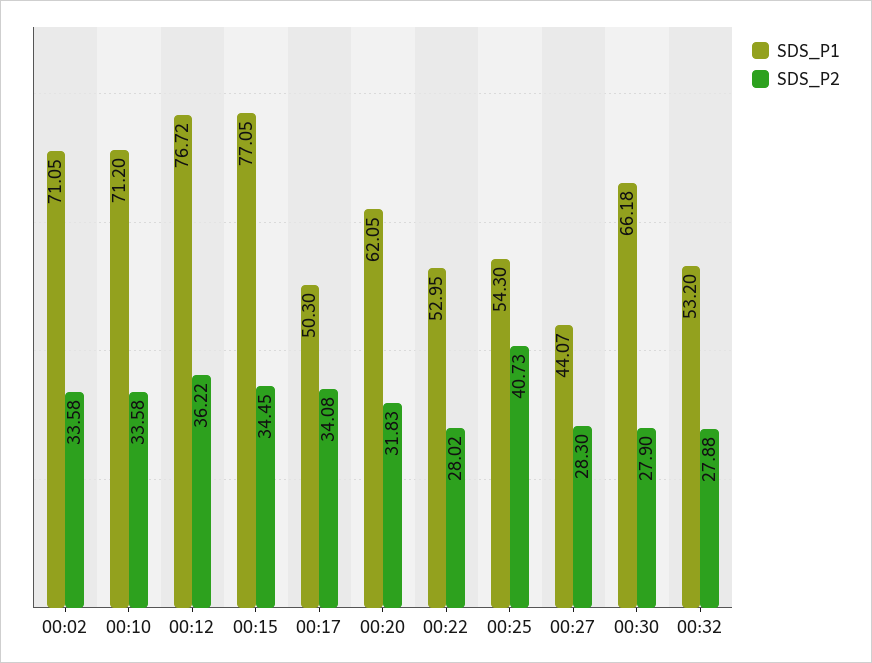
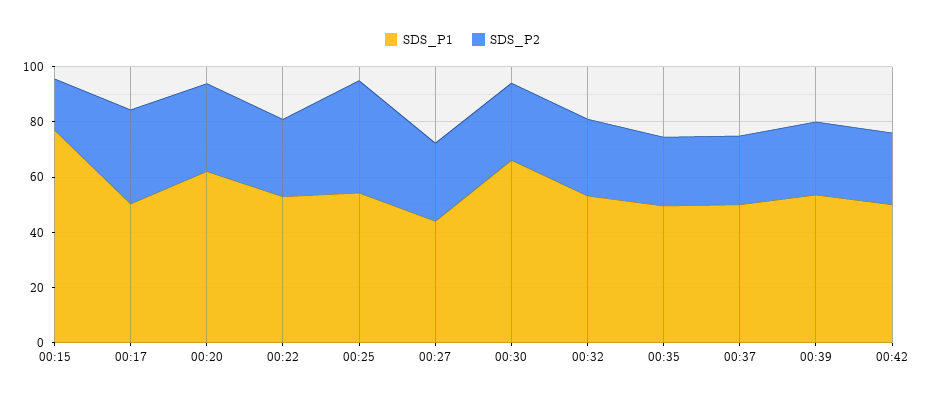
SDS_P1, 00:02: 71.05 -> none
SDS_P2, 00:02: 33.58 -> none
SDS_P1, 00:10: 71.2 -> none
SDS_P2, 00:10: 33.58 -> none
SDS_P1, 00:12: 76.72 -> none
SDS_P2, 00:12: 36.22 -> none
SDS_P2, 00:15: 34.45 -> 20
SDS_P1, 00:35: none -> 50
SDS_P2, 00:35: none -> 25
SDS_P1, 00:37: none -> 50
SDS_P2, 00:37: none -> 25
SDS_P1, 00:39: none -> 55
SDS_P2, 00:39: none -> 25
SDS_P1, 00:42: none -> 50
SDS_P2, 00:42: none -> 25

